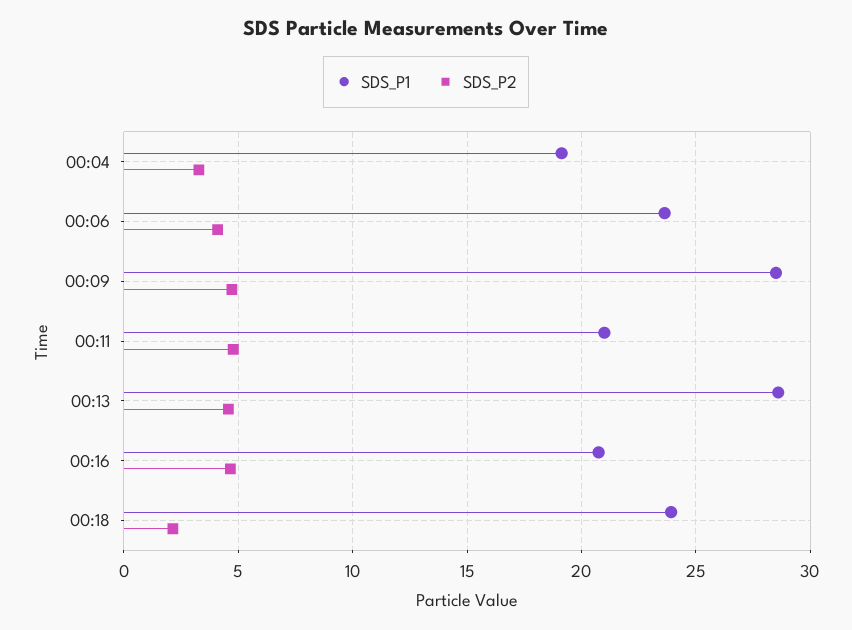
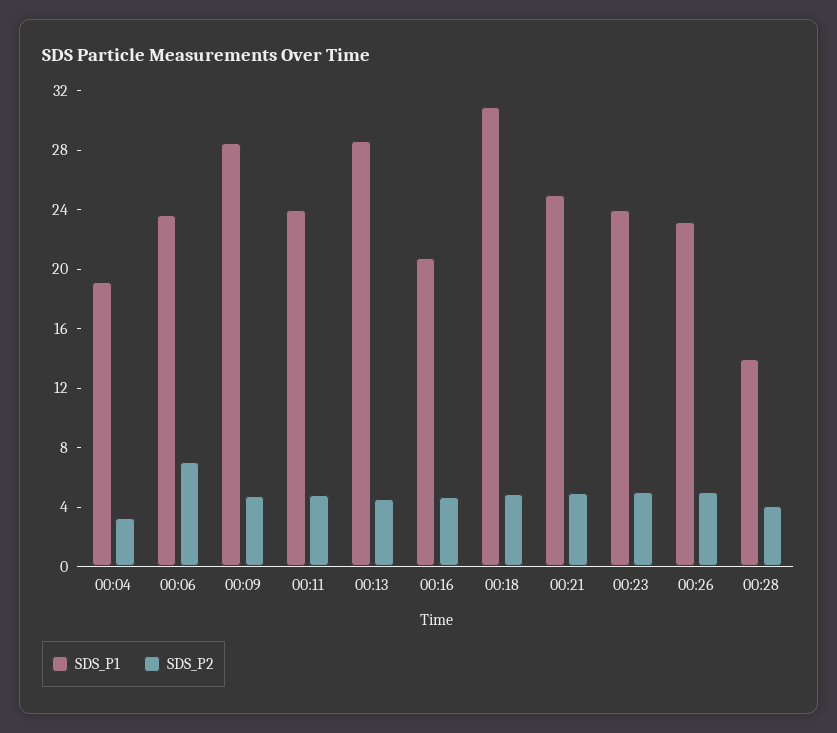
SDS_P2, 00:06: 4 -> 7
SDS_P1, 00:11: 21 -> 24
SDS_P1, 00:18: 24 -> 31
SDS_P2, 00:18: 2 -> 5
SDS_P1, 00:21: none -> 25
SDS_P2, 00:21: none -> 5
SDS_P1, 00:23: none -> 24
SDS_P2, 00:23: none -> 5
SDS_P1, 00:26: none -> 23
SDS_P2, 00:26: none -> 5
SDS_P1, 00:28: none -> 14
SDS_P2, 00:28: none -> 4

